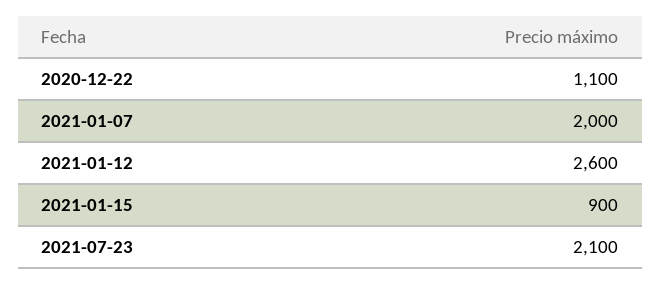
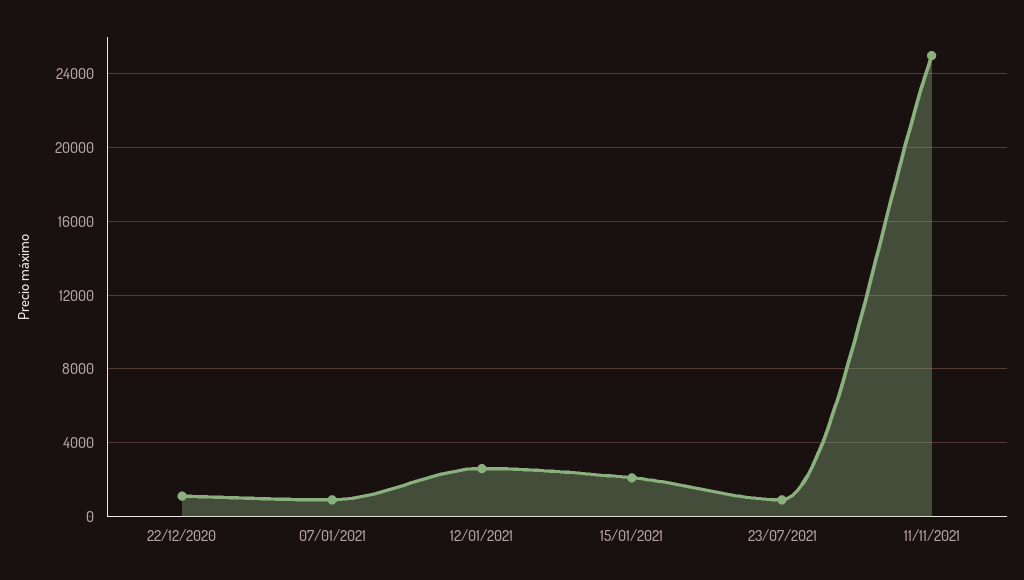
2021-01-07: 2000 -> 1000
2021-01-15: 900 -> 2000
2021-07-23: 2100 -> 1000
11/11/2021: none -> 25000

